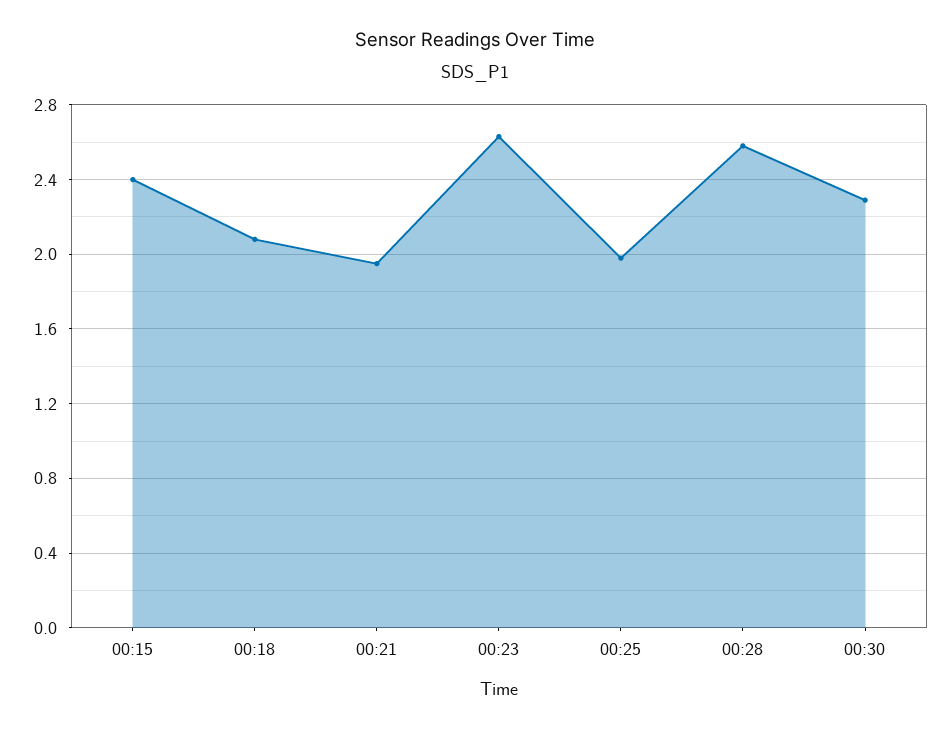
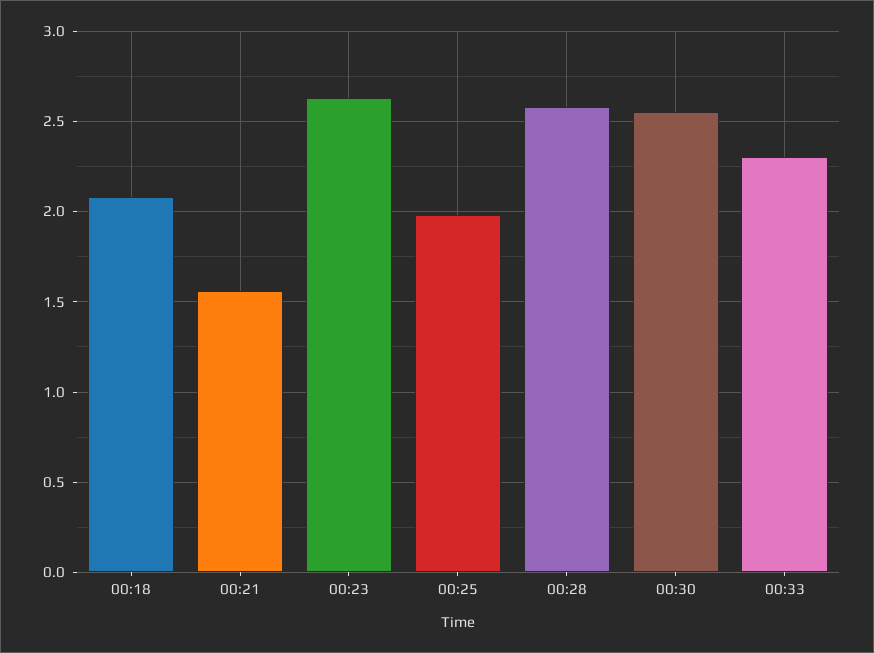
00:15: 2.4 -> none
00:21: 1.95 -> 1.55
00:30: 2.3 -> 2.55
00:33: none -> 2.3

